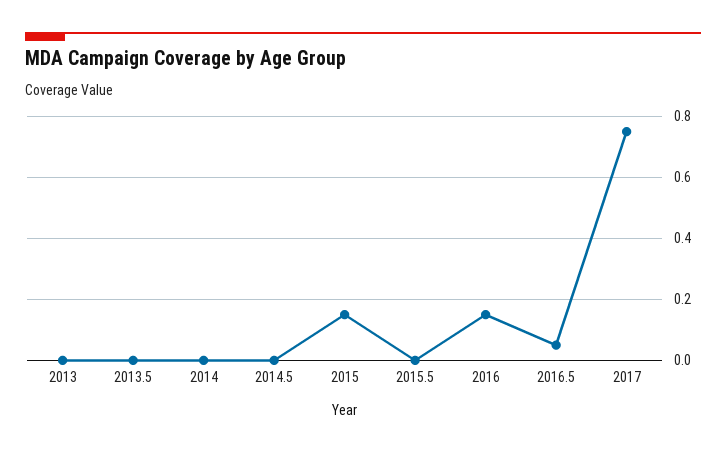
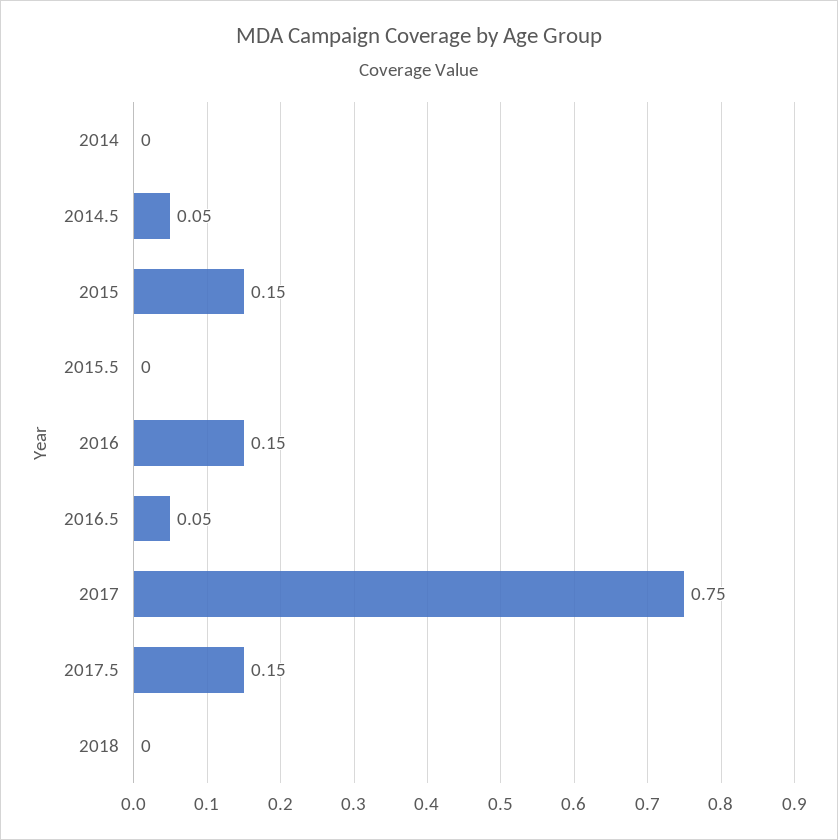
2013: 0 -> none
2013.5: 0 -> none
2014.5: 0 -> 0.05
2017.5: none -> 0.15
2018: none -> 0

